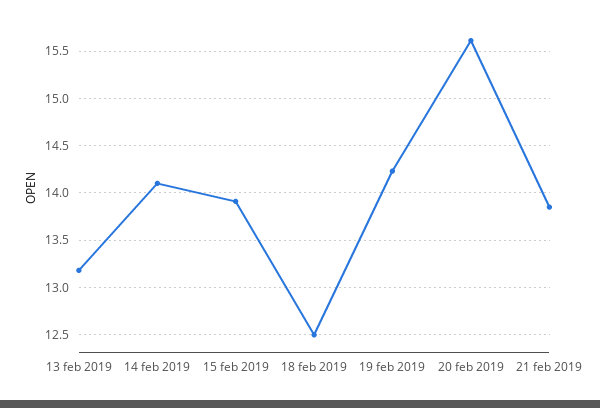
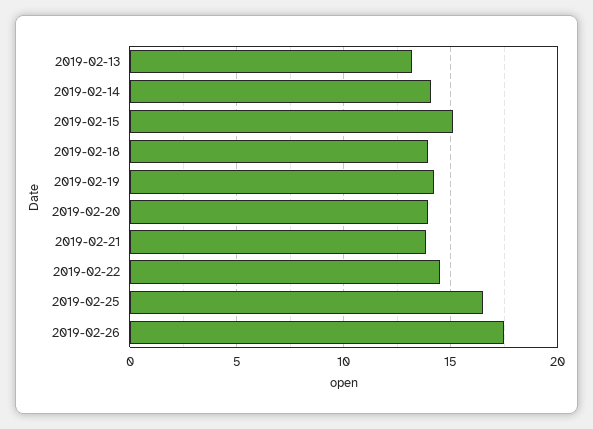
15 feb 2019: 13.9 -> 15
18 feb 2019: 12.5 -> 14
20 feb 2019: 15.6 -> 14
2019-02-22: none -> 14.5
2019-02-25: none -> 16.5
2019-02-26: none -> 17.5

